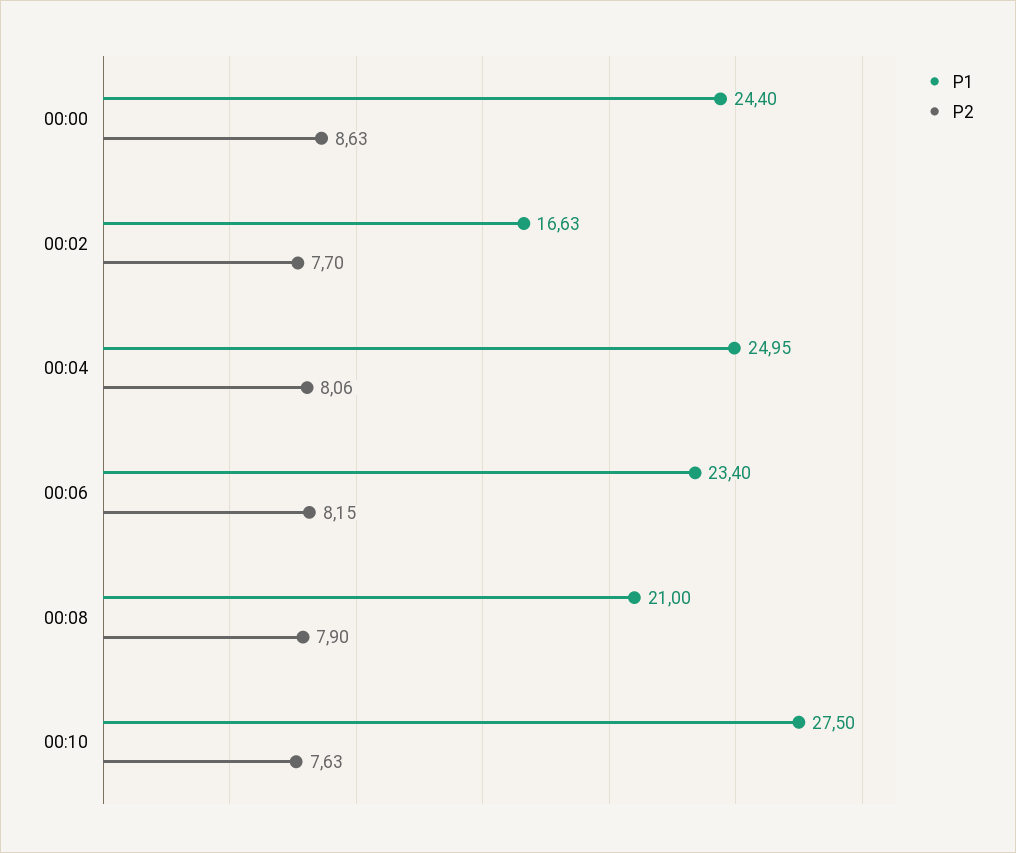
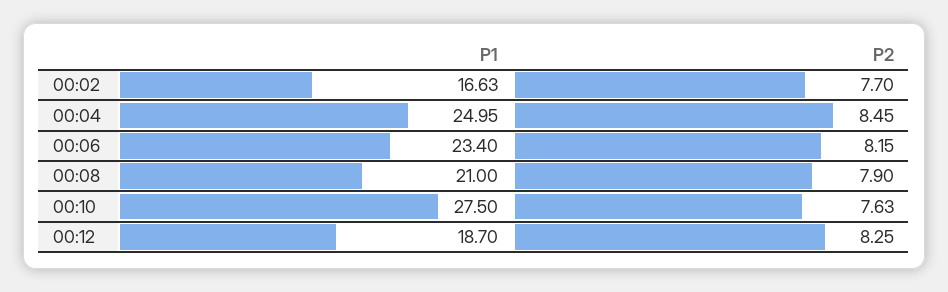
P1, 00:00: 24.4 -> none
P2, 00:00: 8.63 -> none
P2, 00:04: 8.06 -> 8.45
P1, 00:12: none -> 18.7
P2, 00:12: none -> 8.25

